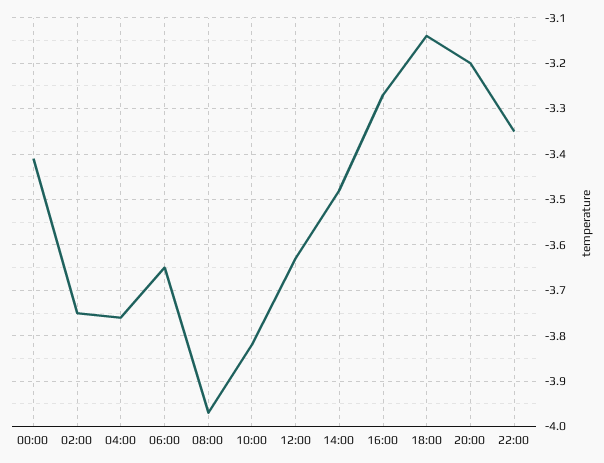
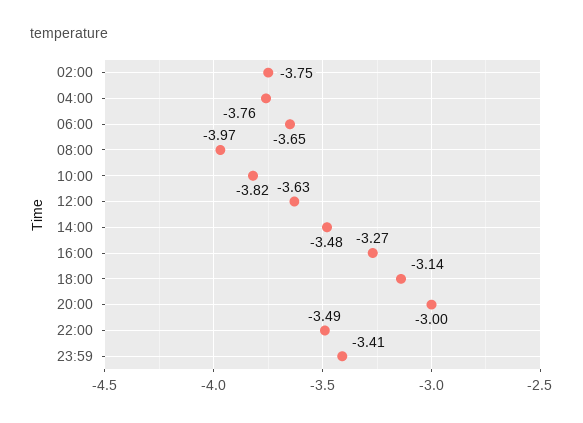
00:00: -3.4 -> none
20:00: -3.2 -> -3
22:00: -3.35 -> -3.49
23:59: none -> -3.41

